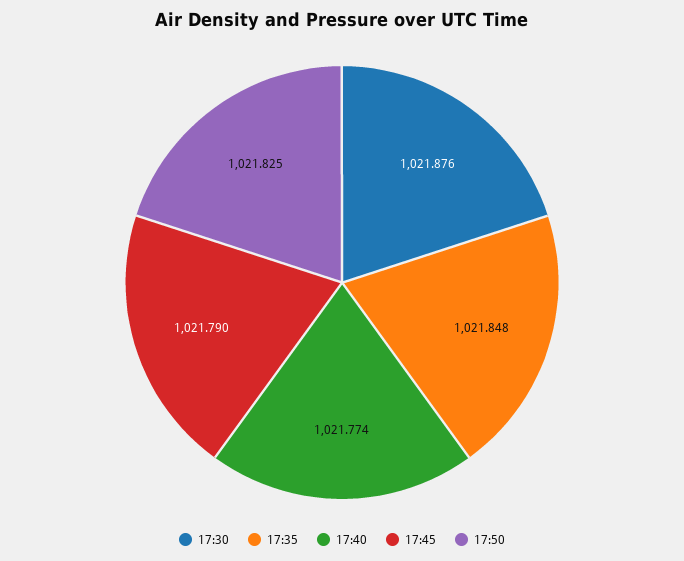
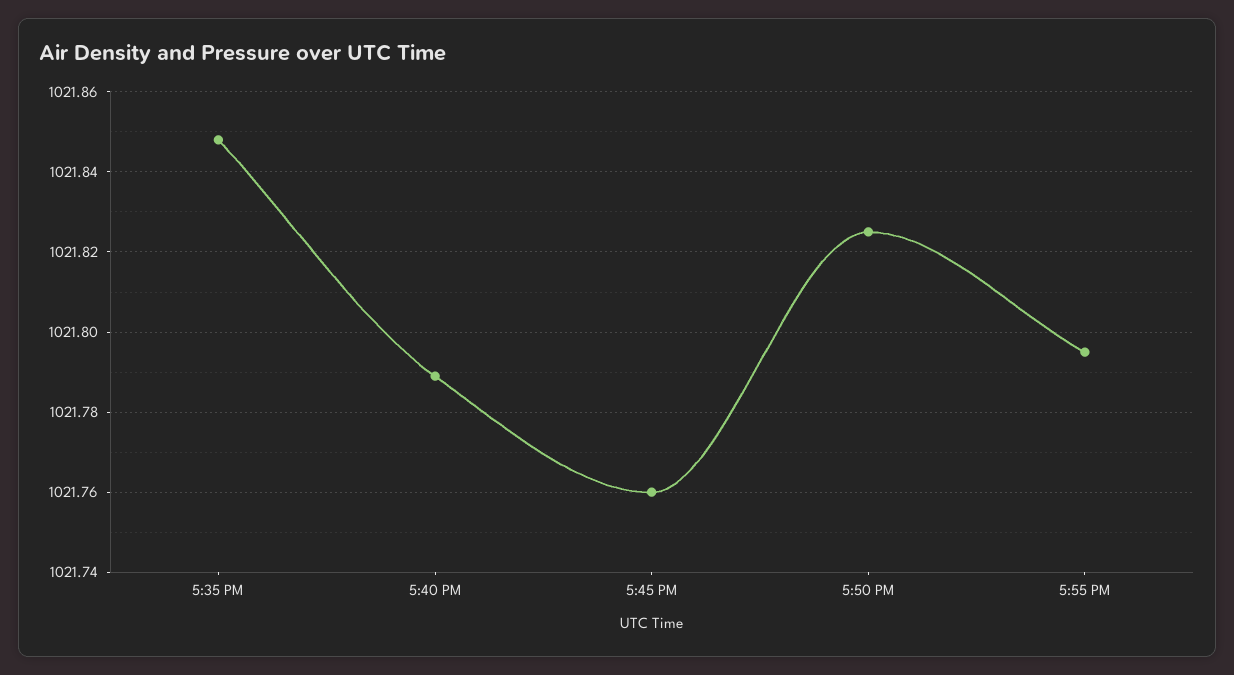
17:30: 1021.876 -> none
17:40: 1021.774 -> 1021.79
17:45: 1021.79 -> 1021.76
5:55 PM: none -> 1021.795

